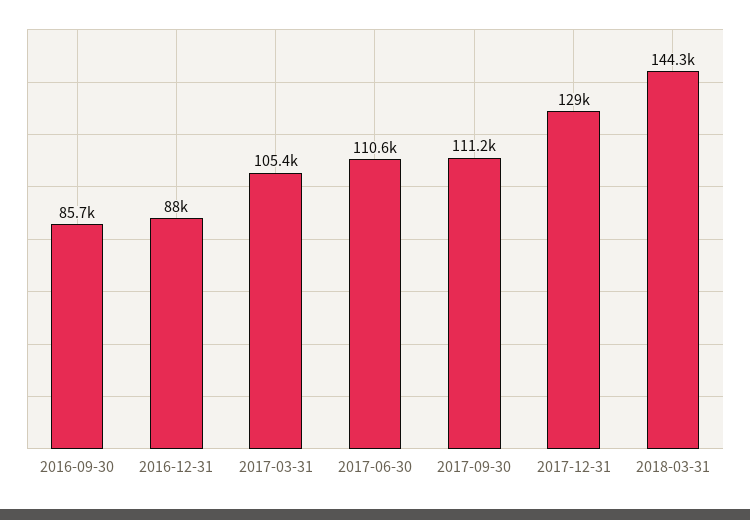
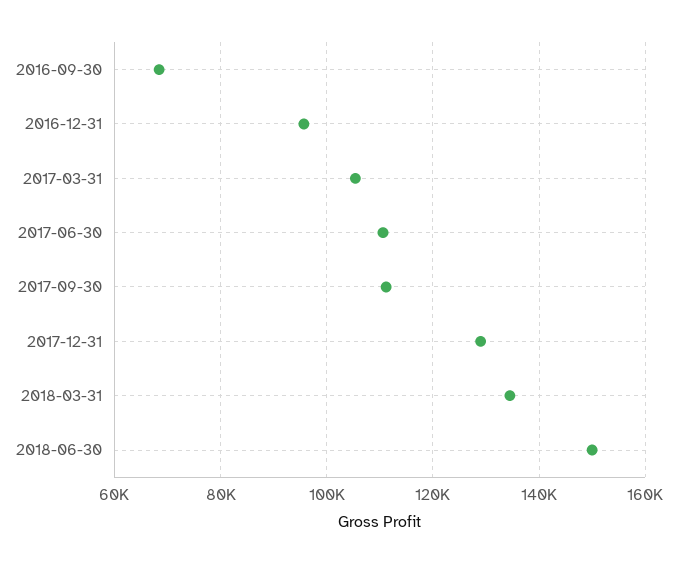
2016-09-30: 85700 -> 68000
2016-12-31: 88000 -> 96000
2018-03-31: 144300 -> 134000
2018-06-30: none -> 150000

